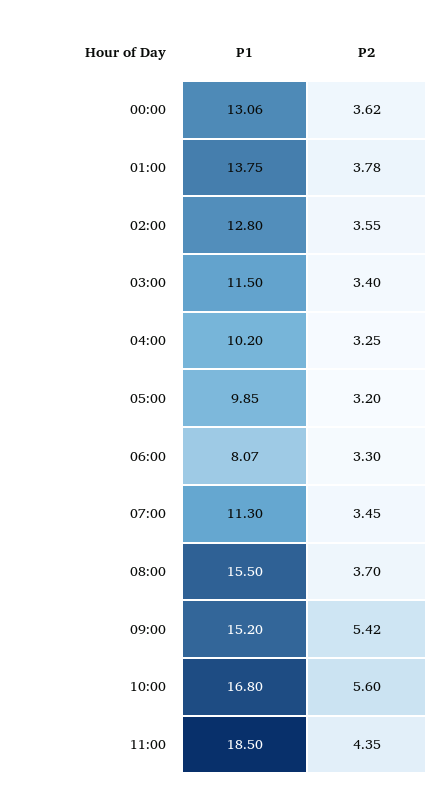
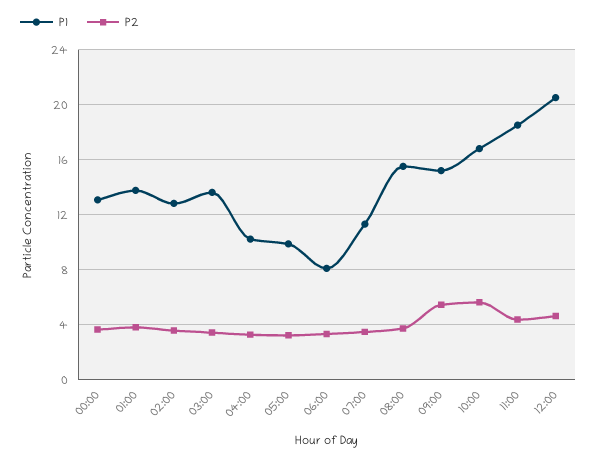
P1, 03:00: 11.5 -> 13.5
P1, 12:00: none -> 20.5
P2, 12:00: none -> 4.5

